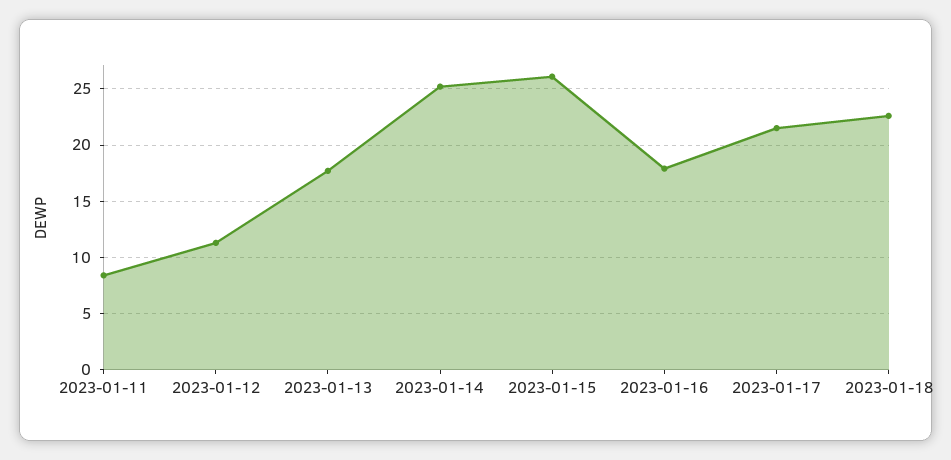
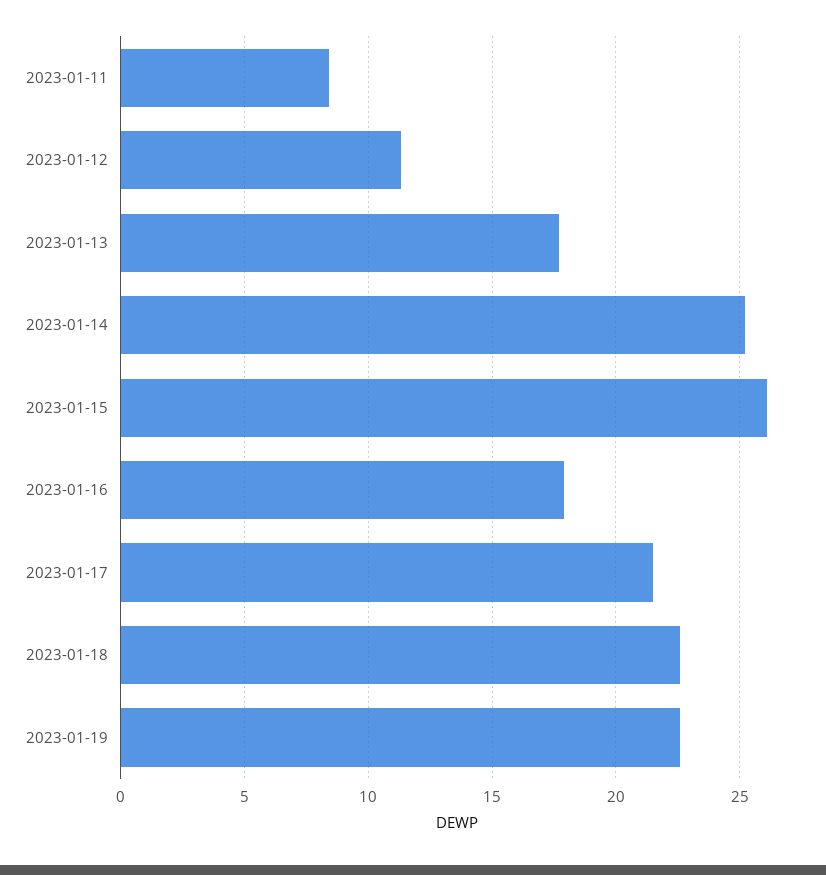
2023-01-19: none -> 22.5

